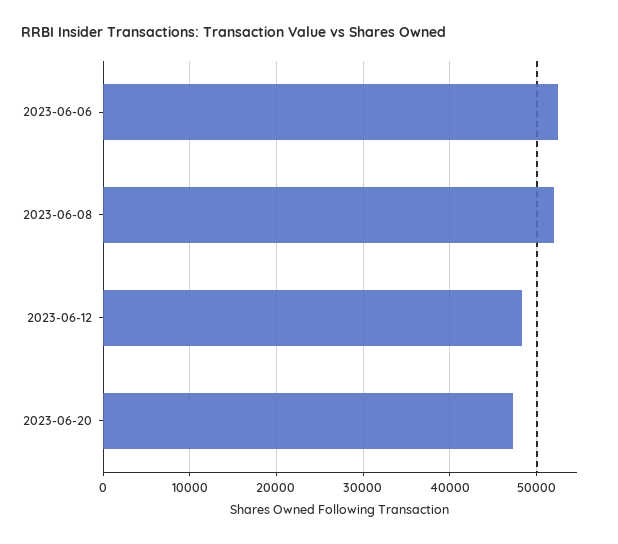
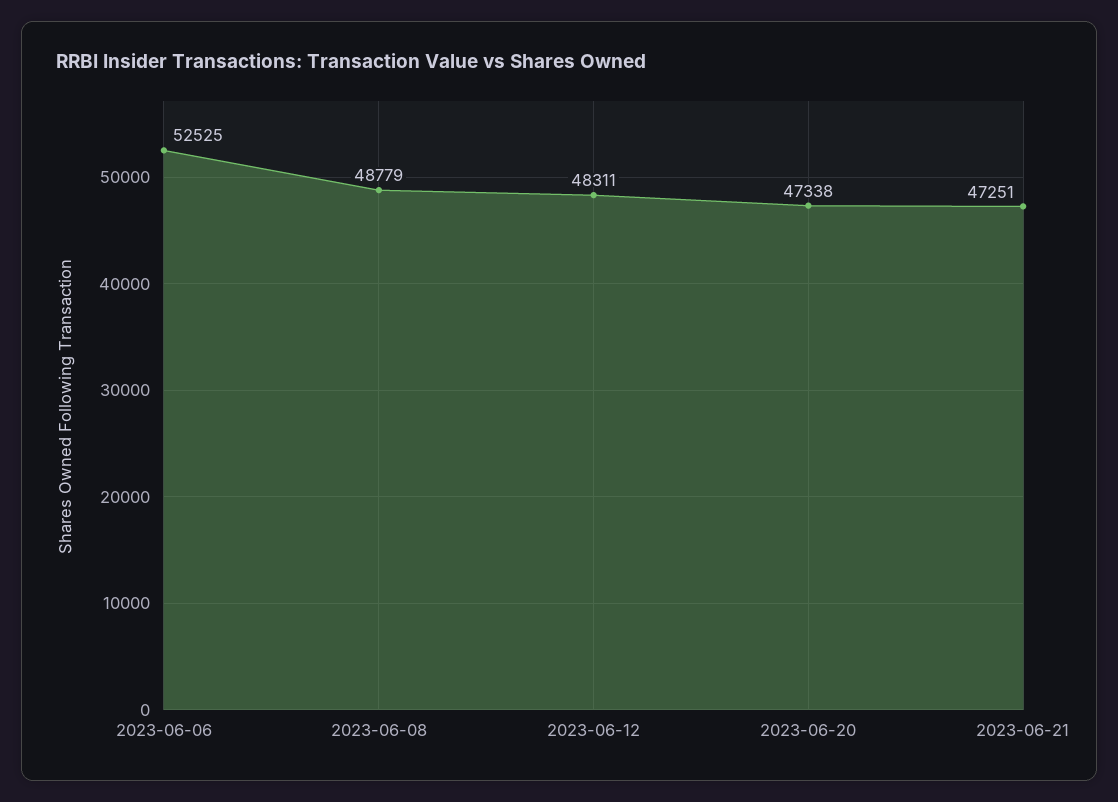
2023-06-08: 52000 -> 48779
2023-06-21: none -> 47251

